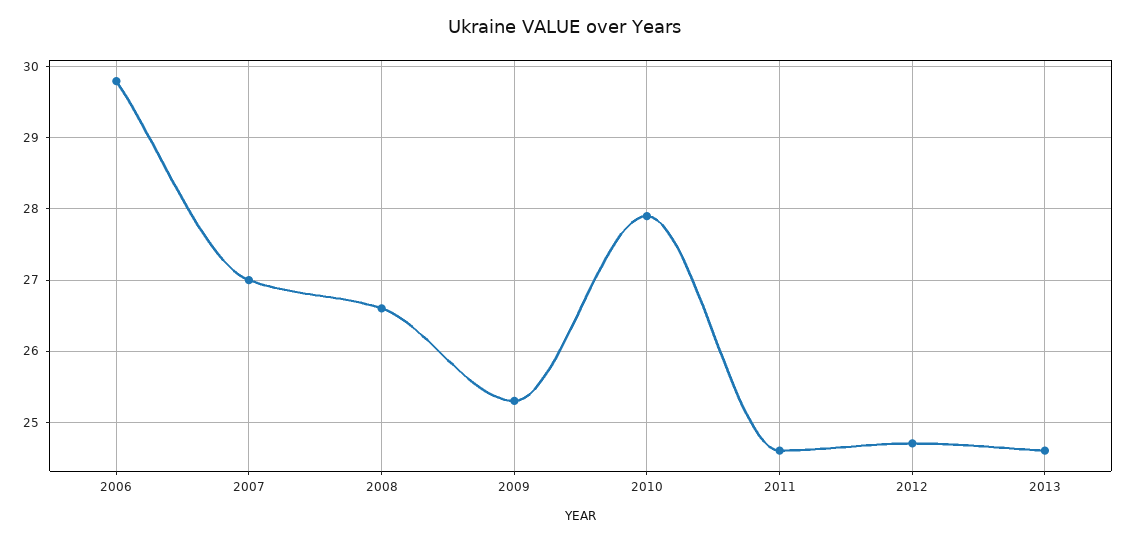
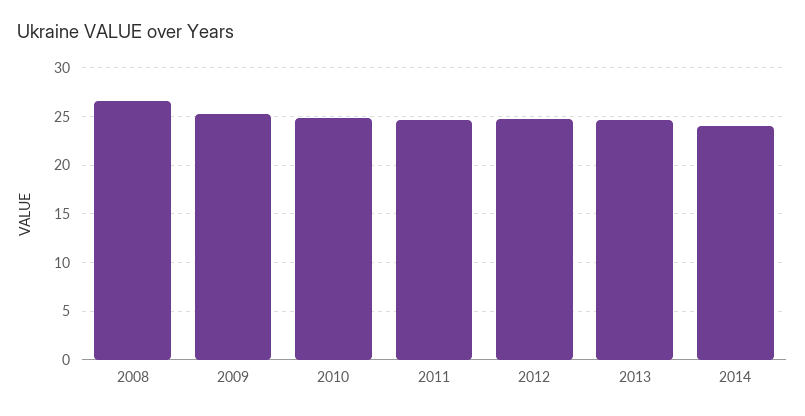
2006: 29.8 -> none
2007: 27 -> none
2010: 27.9 -> 25
2014: none -> 24

